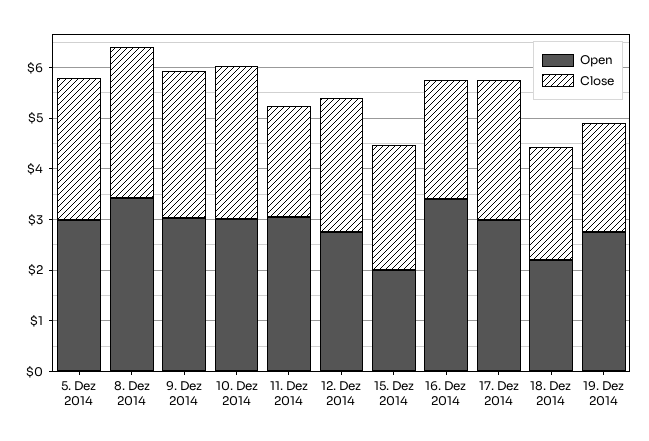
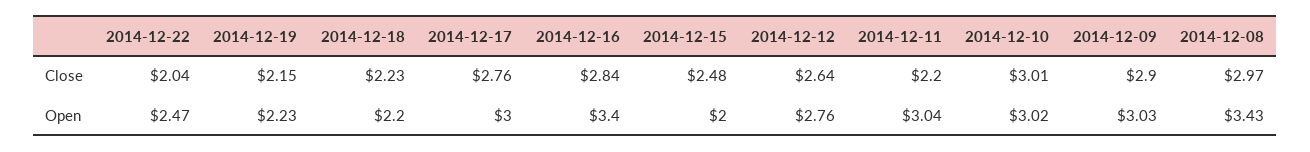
Open, 5. Dez 2014: 3 -> none
Close, 5. Dez 2014: 2.8 -> none
Close, 16. Dez 2014: 2.4 -> 2.84
Open, 19. Dez 2014: 2.8 -> 2.23
Close, 2014-12-22: none -> 2.04
Open, 2014-12-22: none -> 2.47

